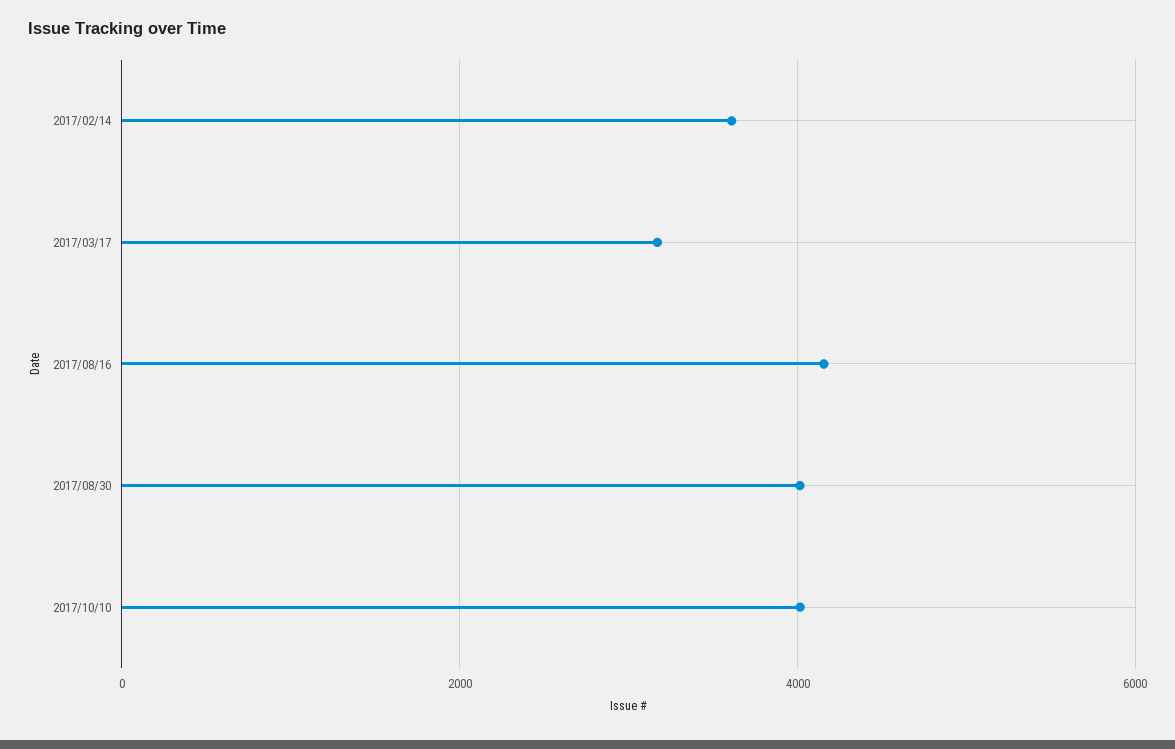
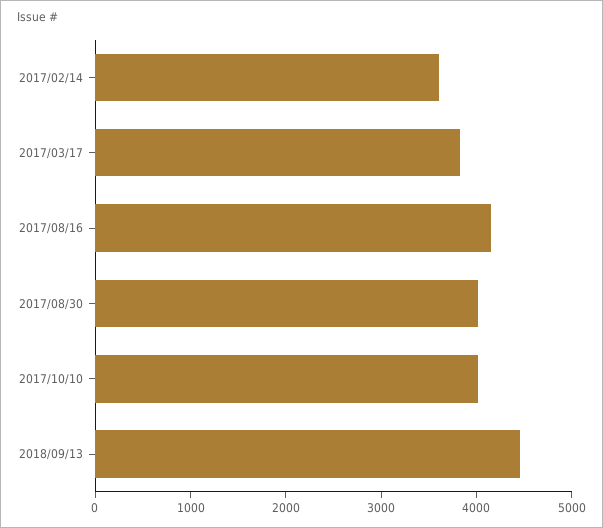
2017/03/17: 3200 -> 3800
2018/09/13: none -> 4400

